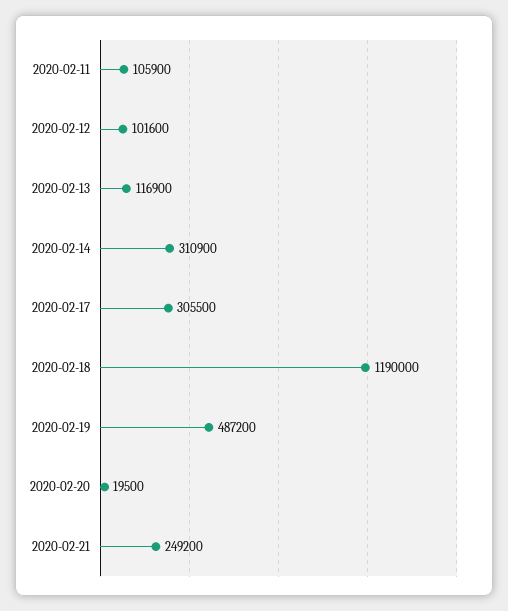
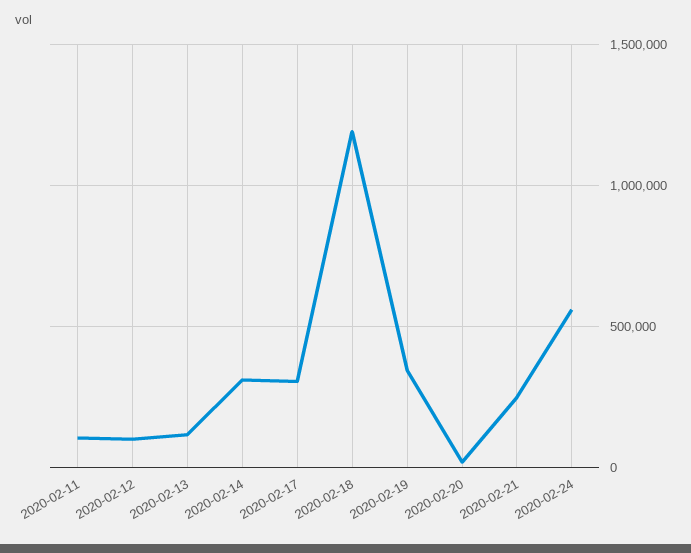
2020-02-19: 487200 -> 350000
2020-02-24: none -> 550000

